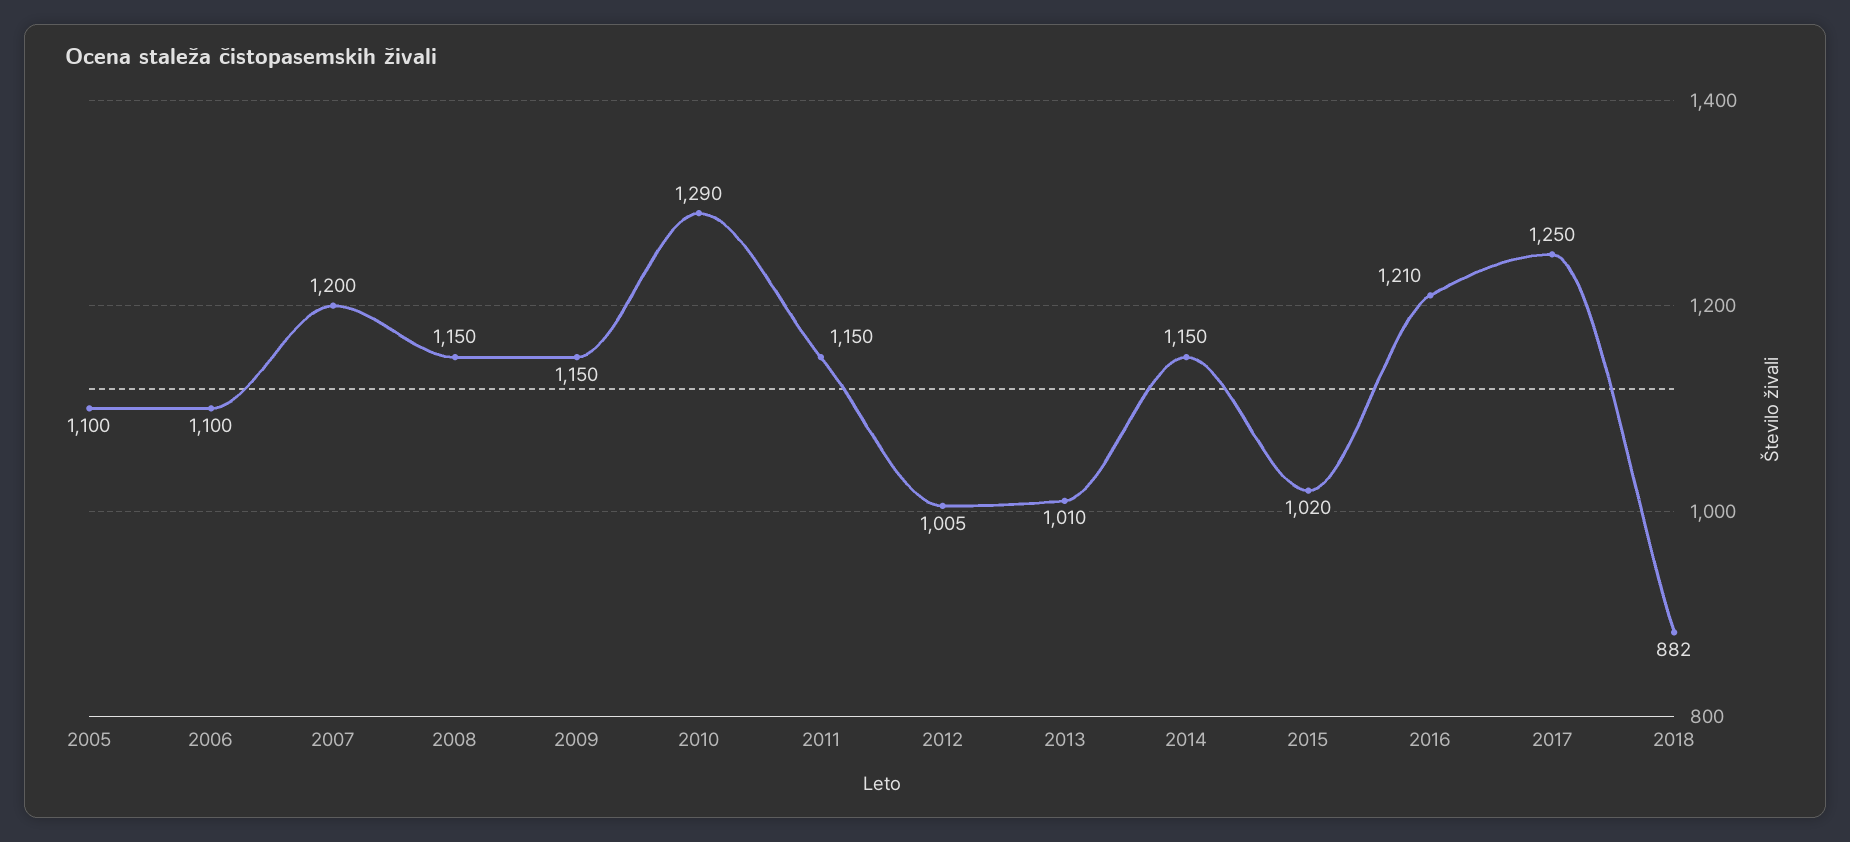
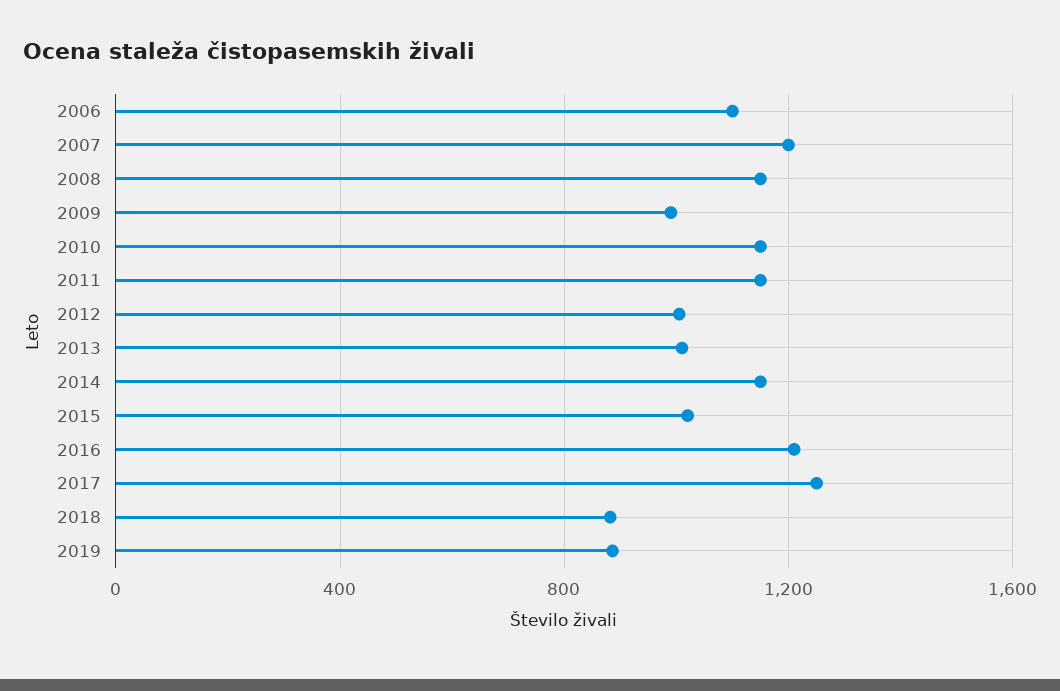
2005: 1100 -> none
2009: 1150 -> 1000
2010: 1290 -> 1150
2019: none -> 900

